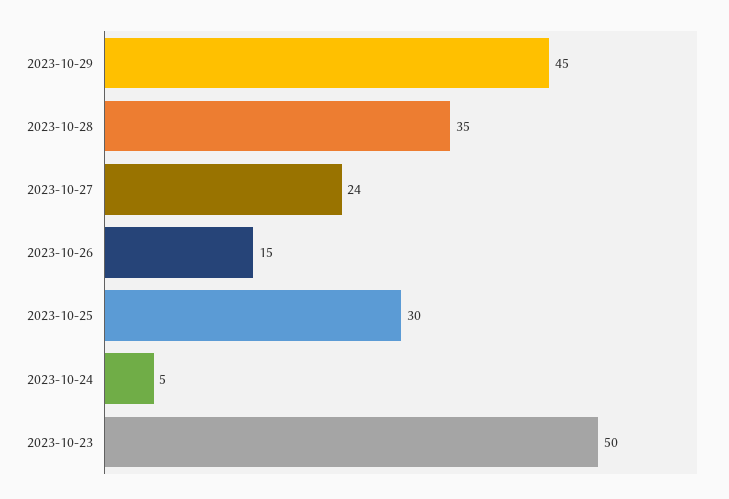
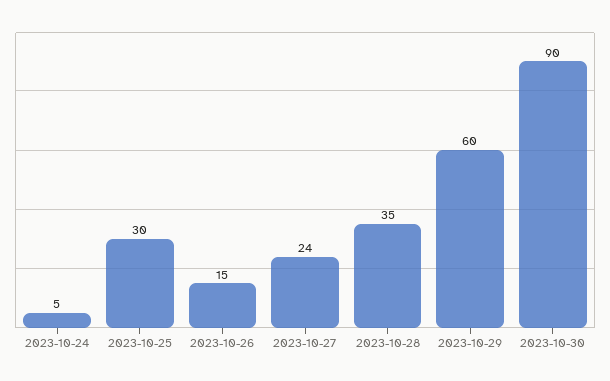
2023-10-29: 45 -> 60
2023-10-23: 50 -> none
2023-10-30: none -> 90

